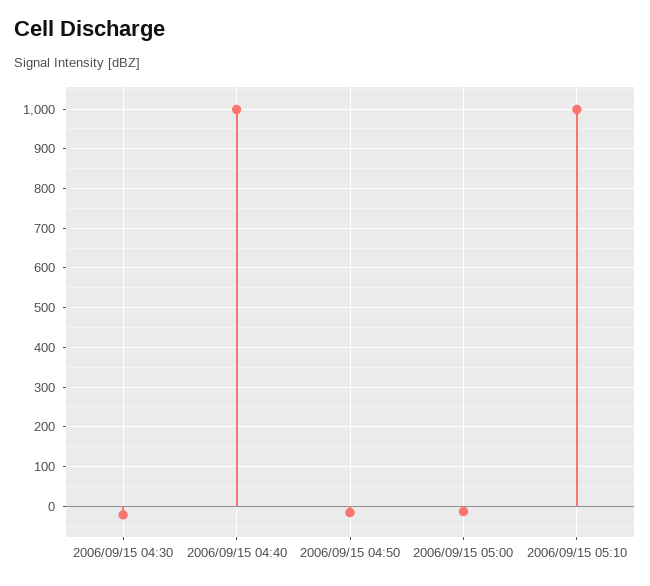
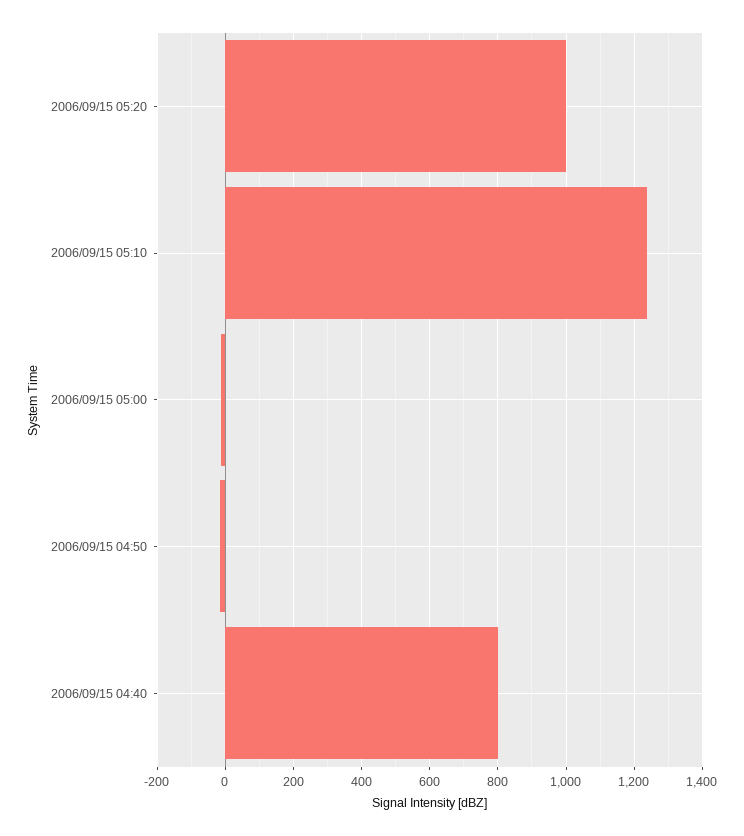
2006/09/15 04:30: -20 -> none
2006/09/15 04:40: 1000 -> 800
2006/09/15 05:10: 1000 -> 1240
2006/09/15 05:20: none -> 1000

